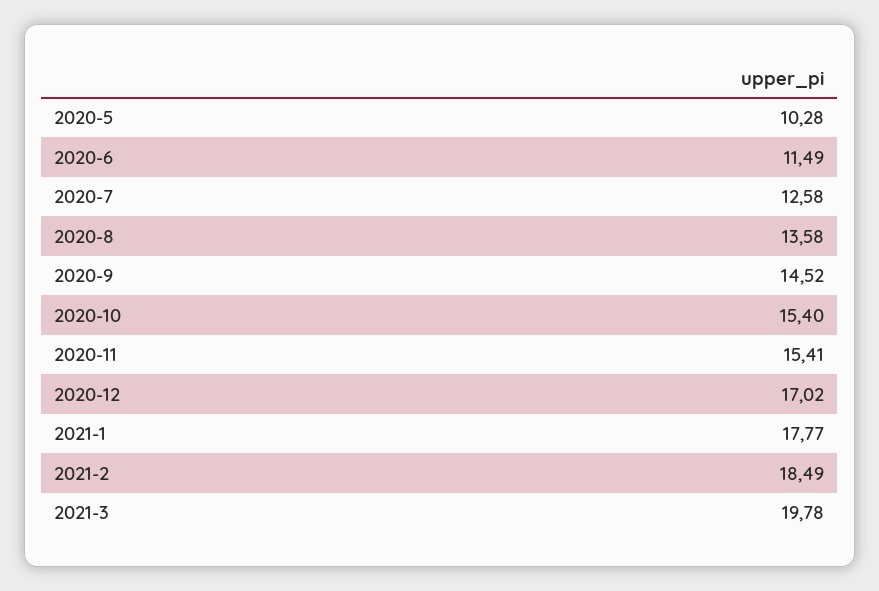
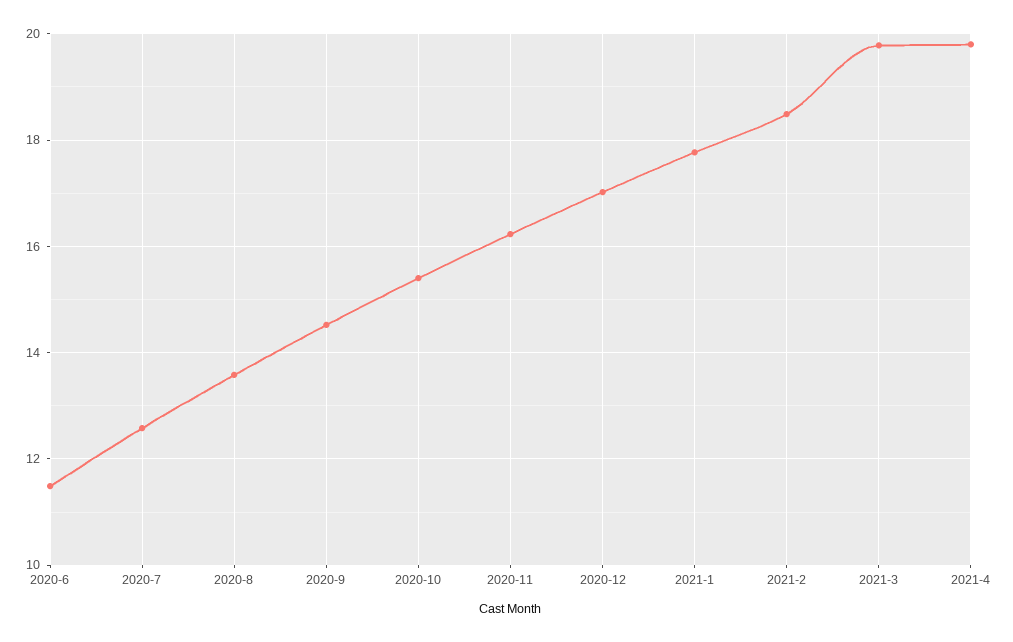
2020-5: 10.28 -> none
2020-11: 15.41 -> 16.2
2021-4: none -> 19.8

